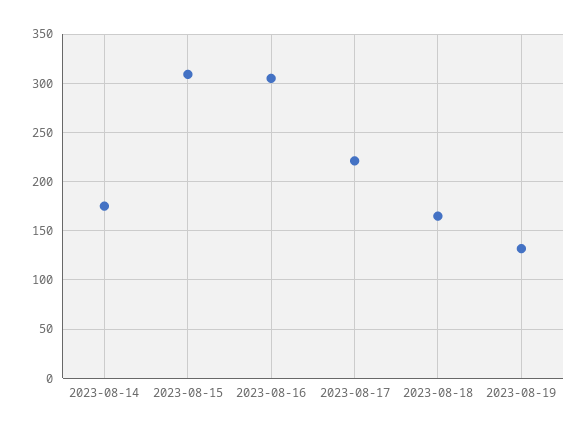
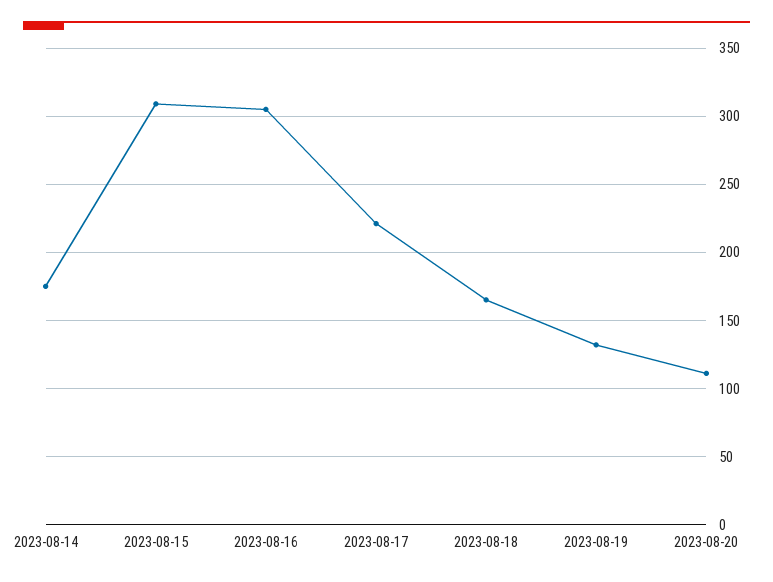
2023-08-20: none -> 110

